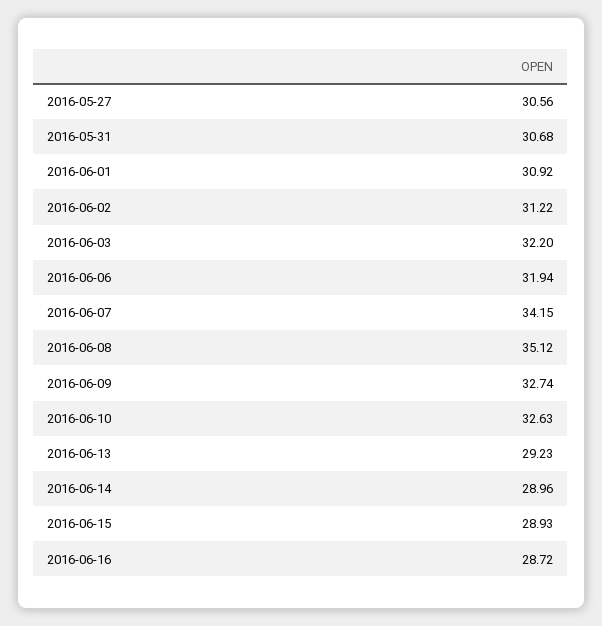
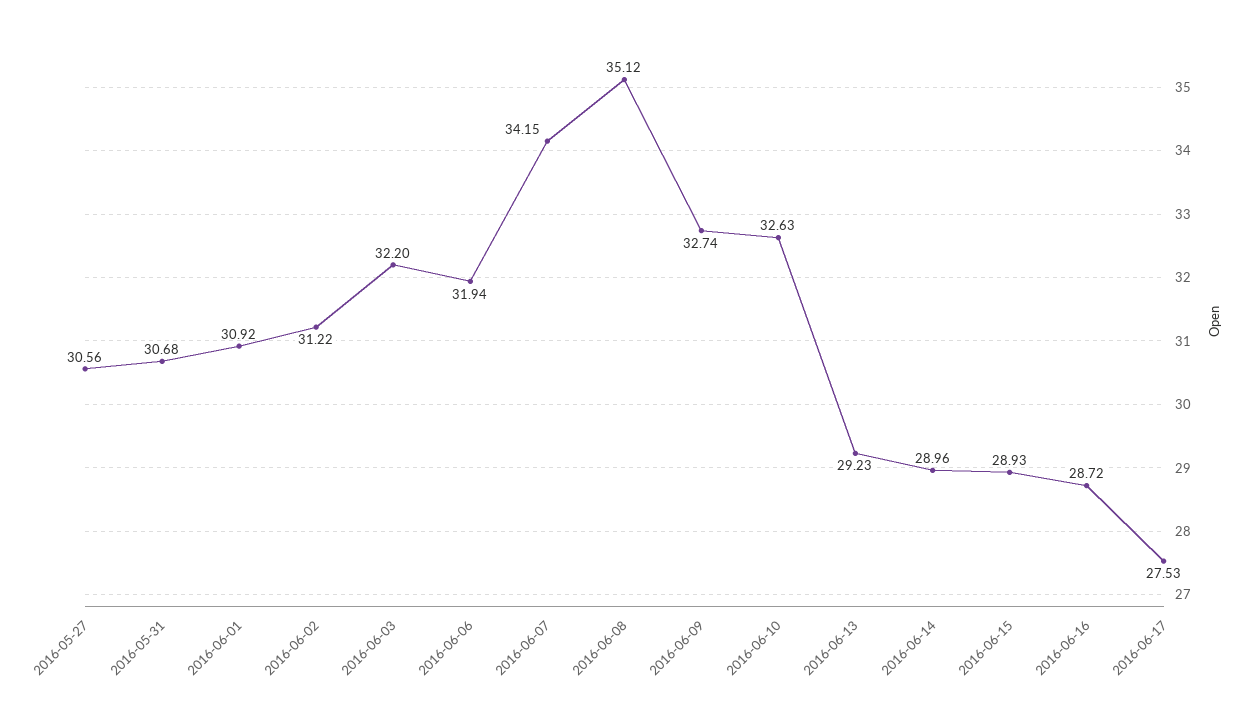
2016-06-17: none -> 27.53

